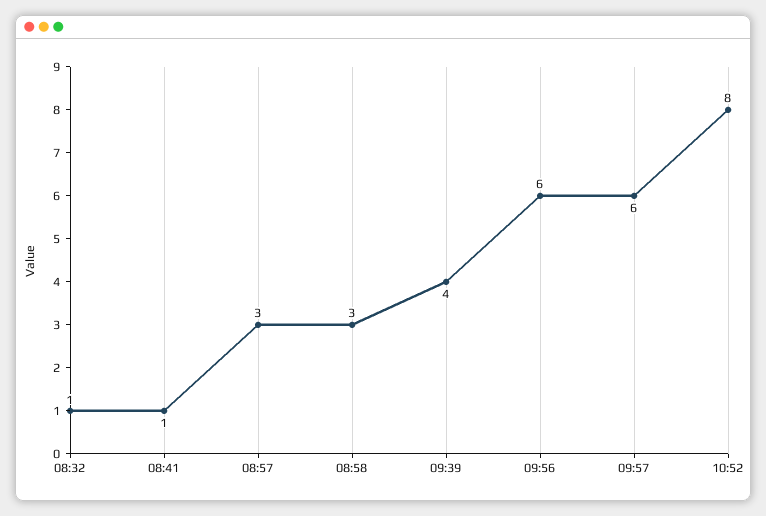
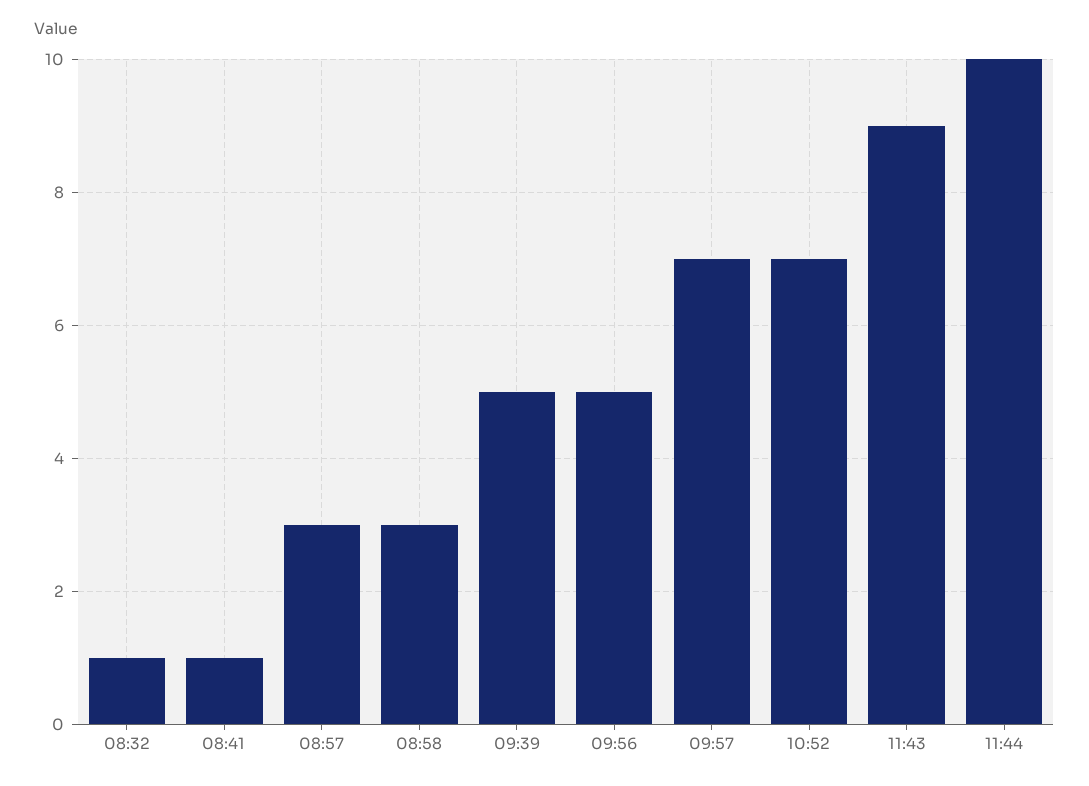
09:39: 4 -> 5
09:56: 6 -> 5
09:57: 6 -> 7
10:52: 8 -> 7
11:43: none -> 9
11:44: none -> 10

